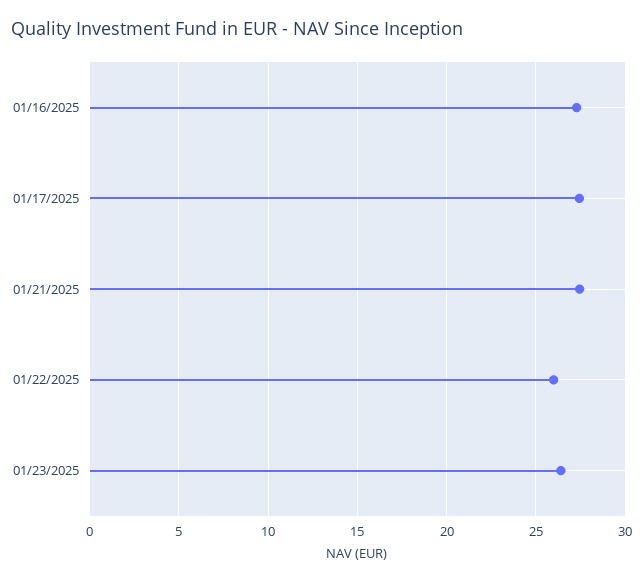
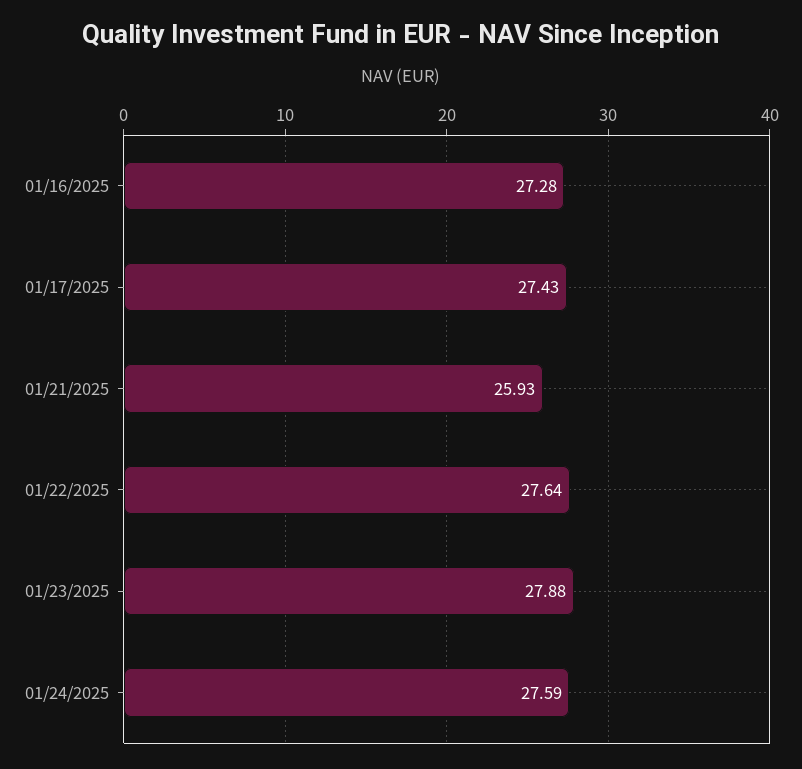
01/21/2025: 27.5 -> 25.93
01/22/2025: 26 -> 27.64
01/23/2025: 26.5 -> 27.88
01/24/2025: none -> 27.59

